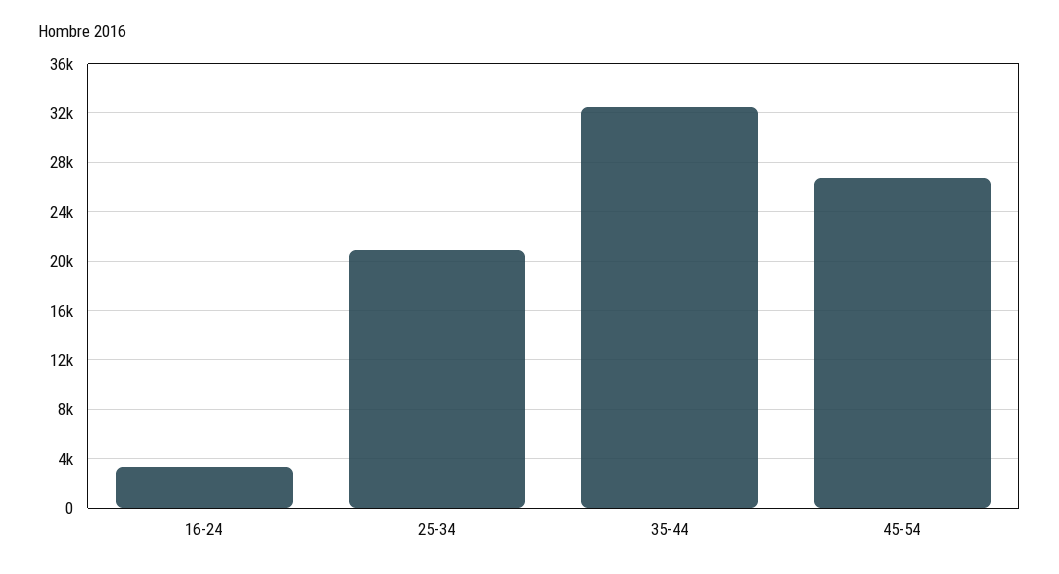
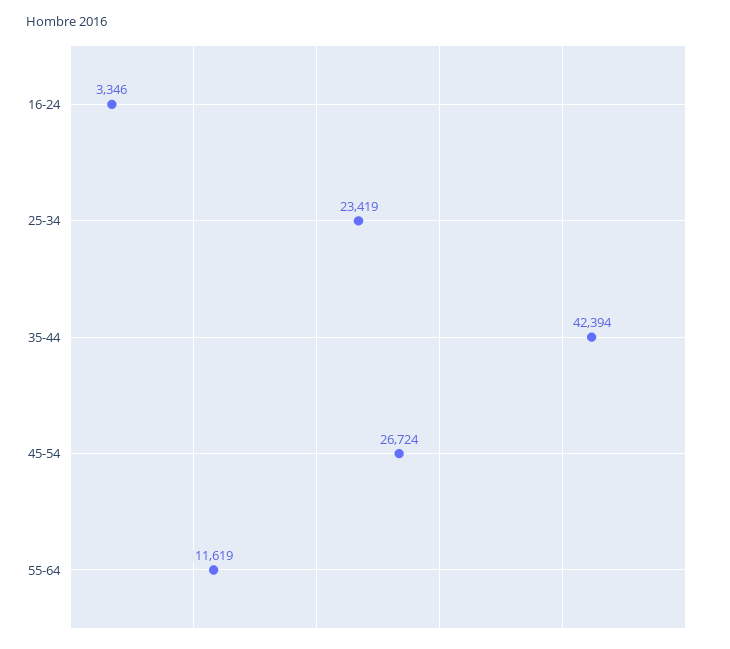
25-34: 21000 -> 23419
35-44: 32500 -> 42394
55-64: none -> 11619

